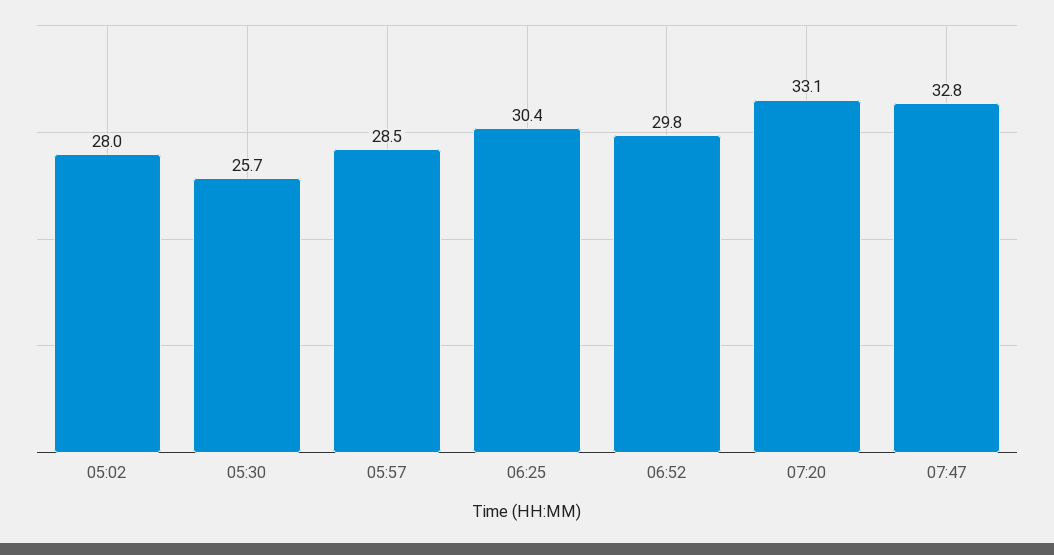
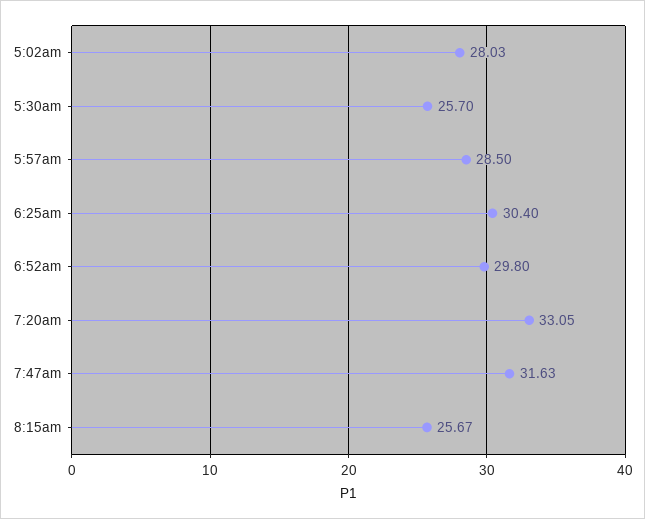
07:47: 32.8 -> 31.63
8:15am: none -> 25.67

